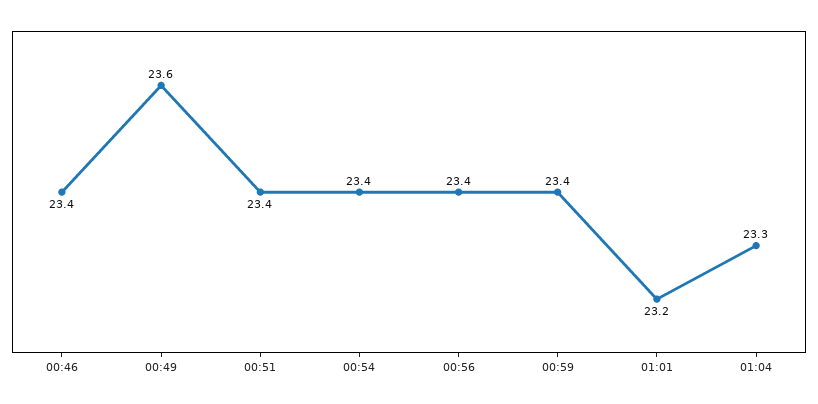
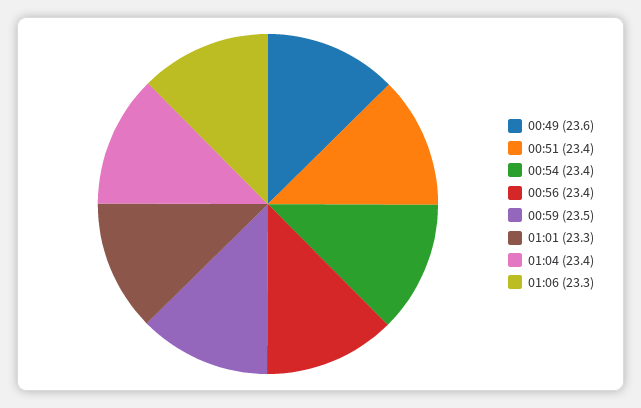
00:46: 23.4 -> none
00:59: 23.4 -> 23.5
01:01: 23.2 -> 23.3
01:04: 23.3 -> 23.4
01:06: none -> 23.3

